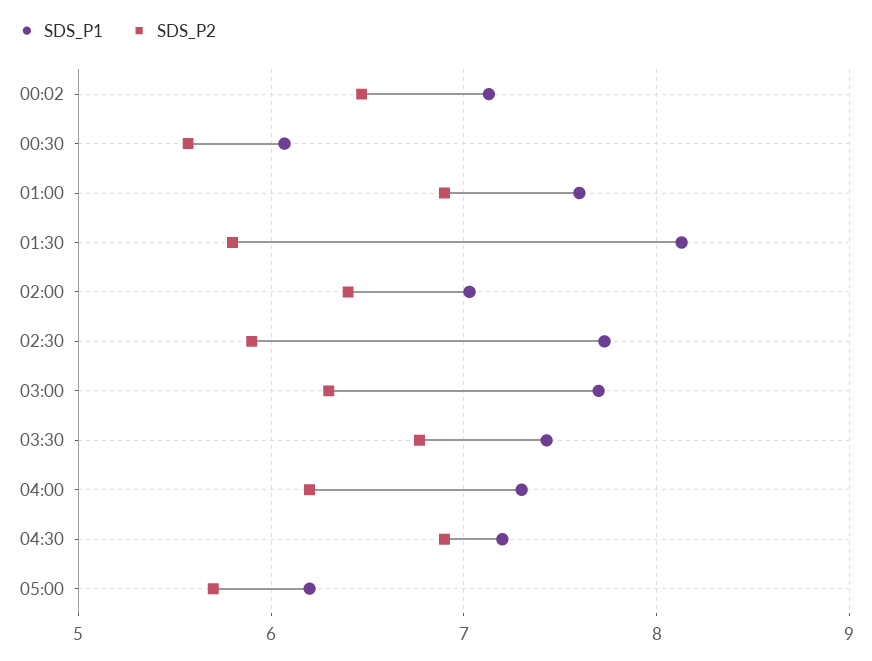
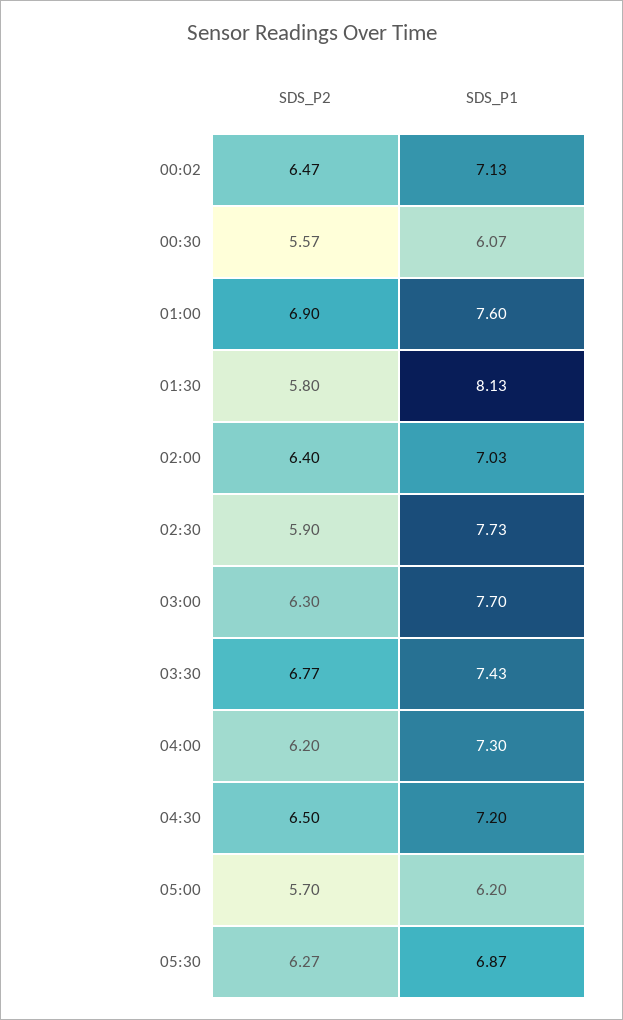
SDS_P2, 04:30: 6.9 -> 6.5
SDS_P2, 05:30: none -> 6.27
SDS_P1, 05:30: none -> 6.87

